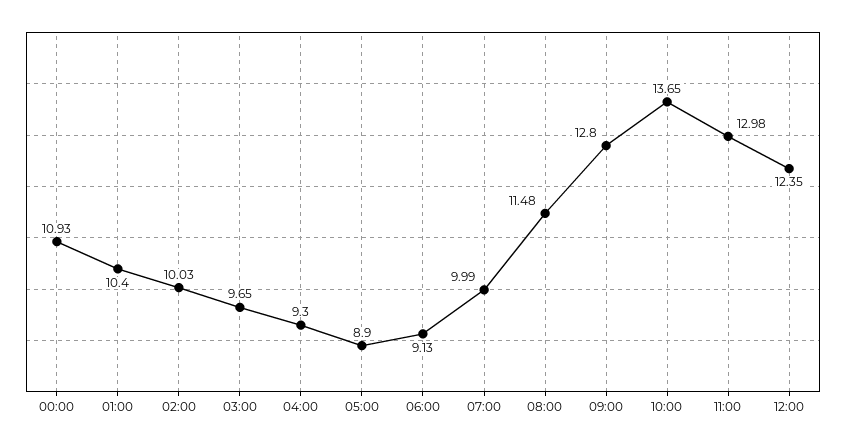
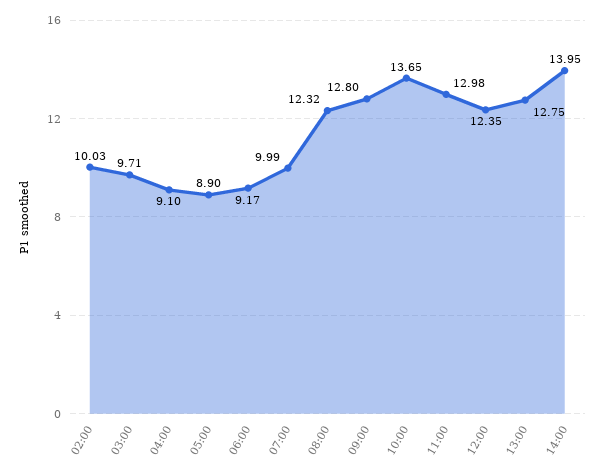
00:00: 10.93 -> none
01:00: 10.4 -> none
03:00: 9.65 -> 9.71
04:00: 9.3 -> 9.1
06:00: 9.13 -> 9.17
08:00: 11.48 -> 12.32
13:00: none -> 12.75
14:00: none -> 13.95

